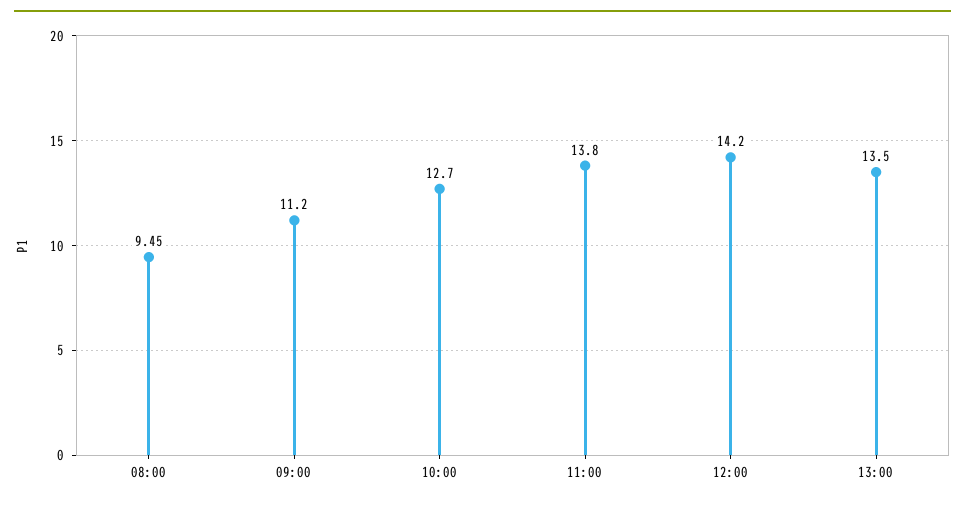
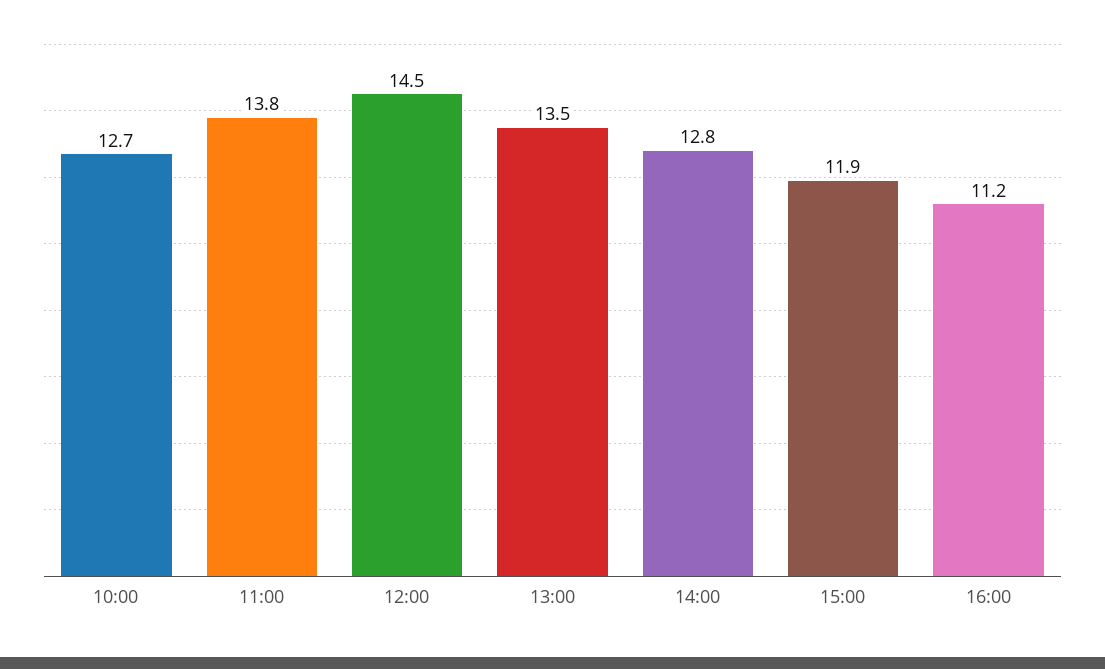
08:00: 9.45 -> none
09:00: 11.2 -> none
12:00: 14.2 -> 14.5
14:00: none -> 12.8
15:00: none -> 11.9
16:00: none -> 11.2

